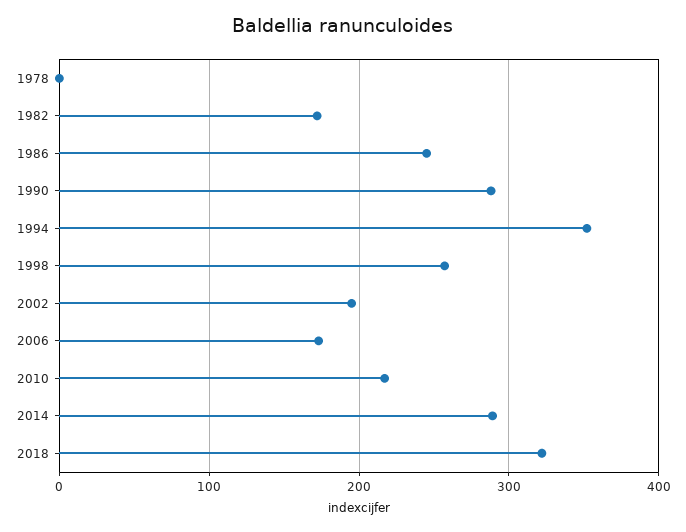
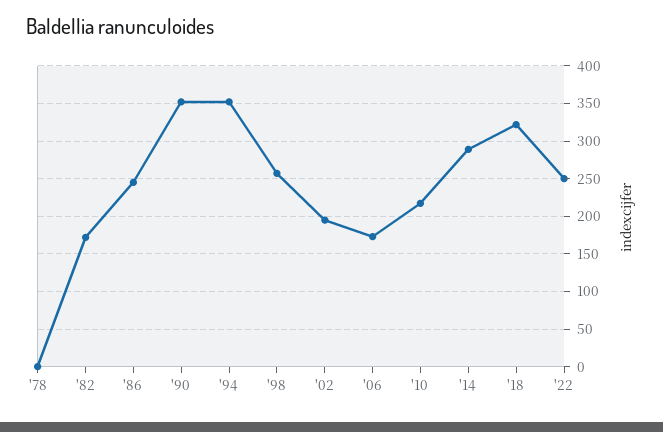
1990: 290 -> 350
'22: none -> 250

